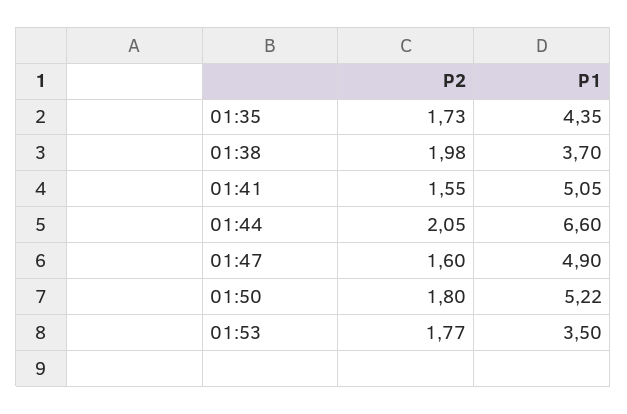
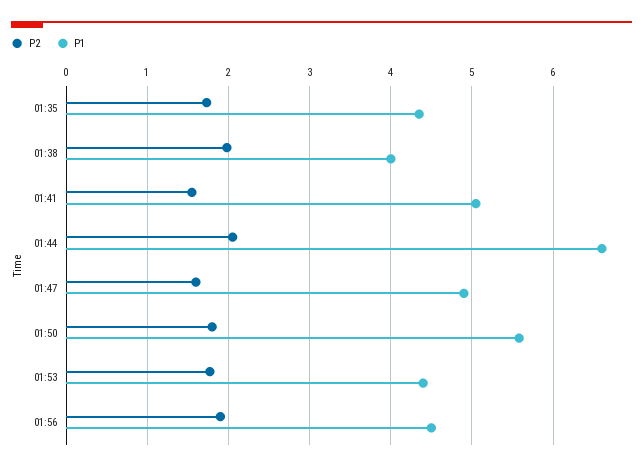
P1, 01:38: 3.7 -> 4
P1, 01:50: 5.22 -> 5.6
P1, 01:53: 3.5 -> 4.4
P2, 01:56: none -> 1.9
P1, 01:56: none -> 4.5

